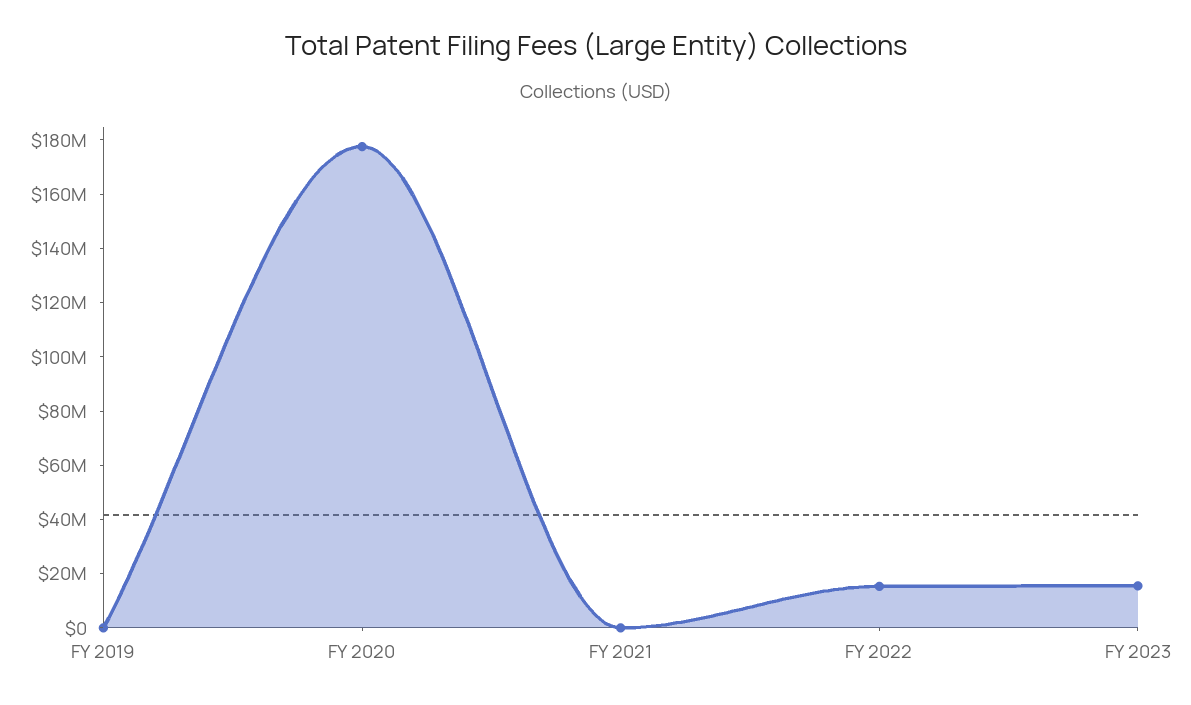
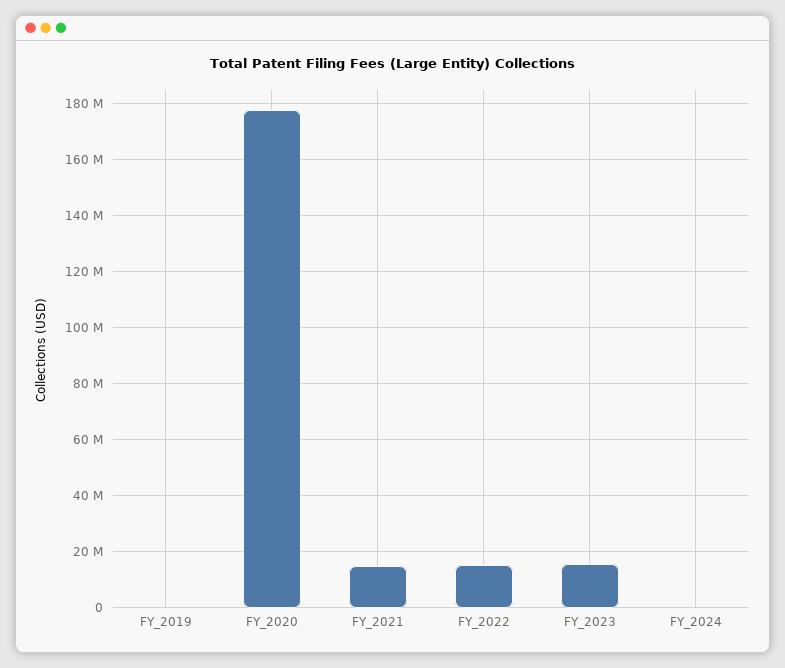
FY 2021: 0 -> 15000000
FY_2024: none -> 0

